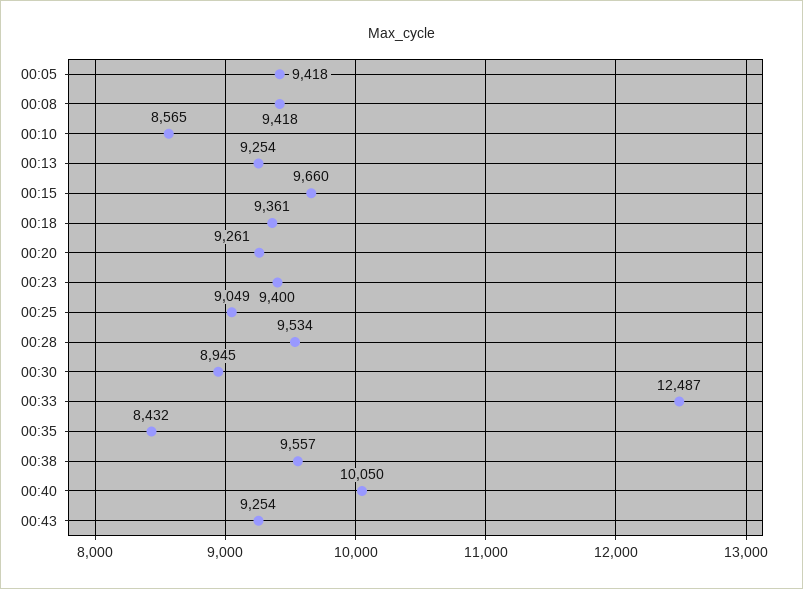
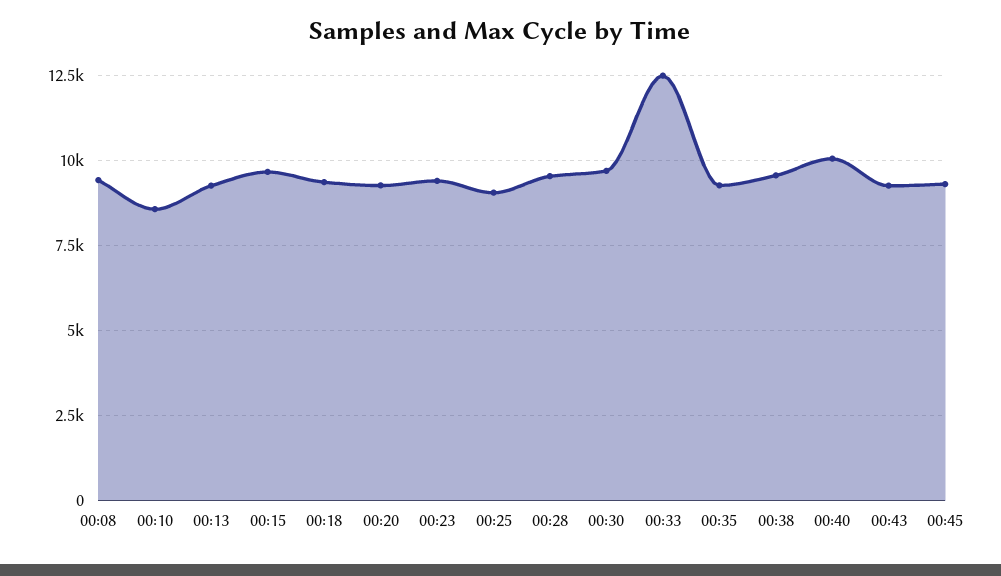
00:05: 9418 -> none
00:30: 8945 -> 9750
00:35: 8432 -> 9250
00:45: none -> 9250

